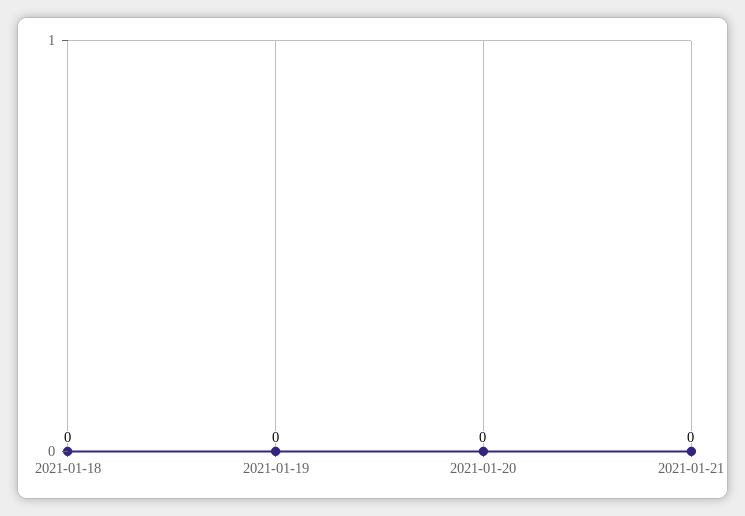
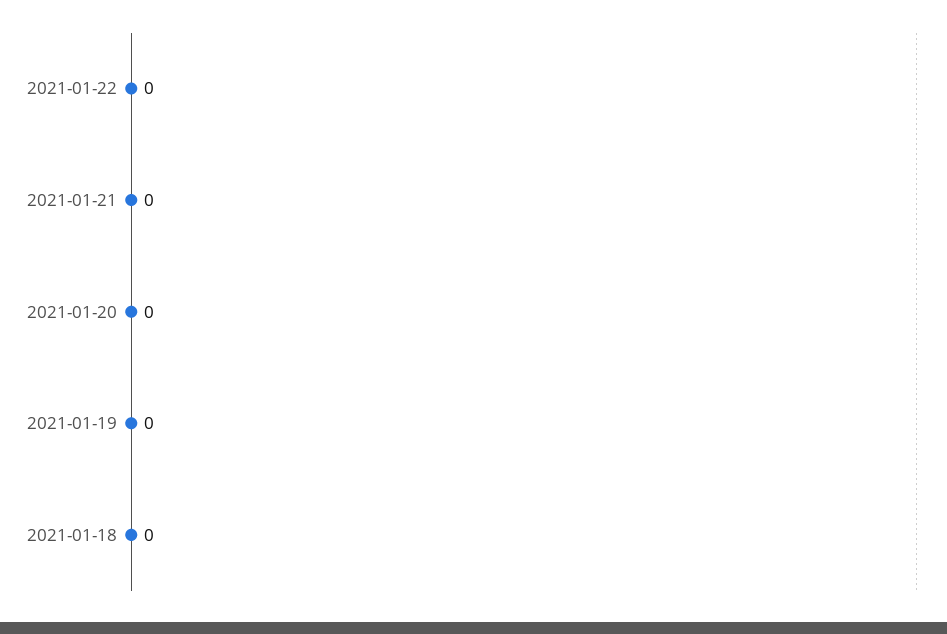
2021-01-22: none -> 0

